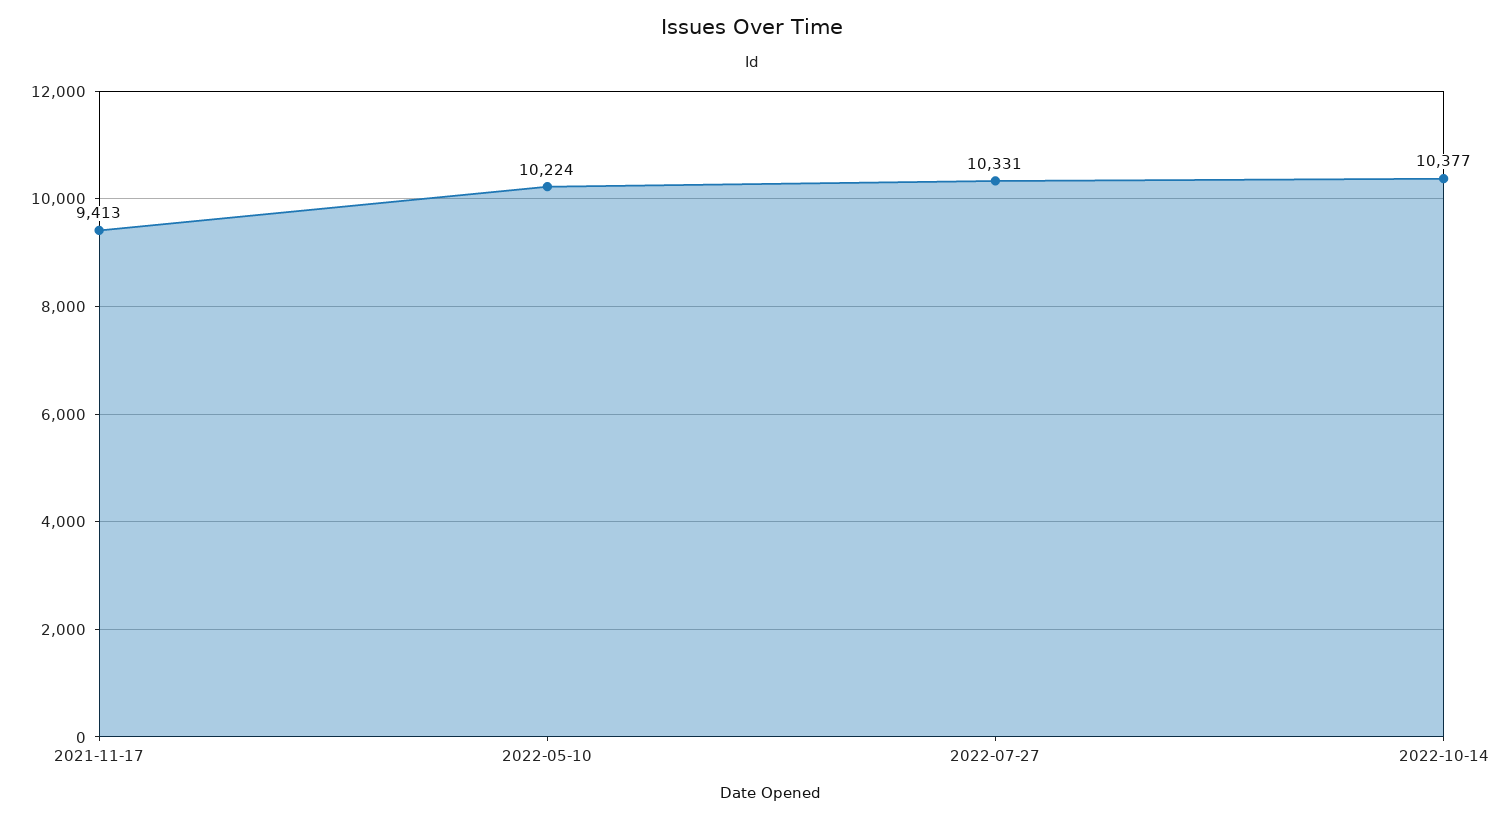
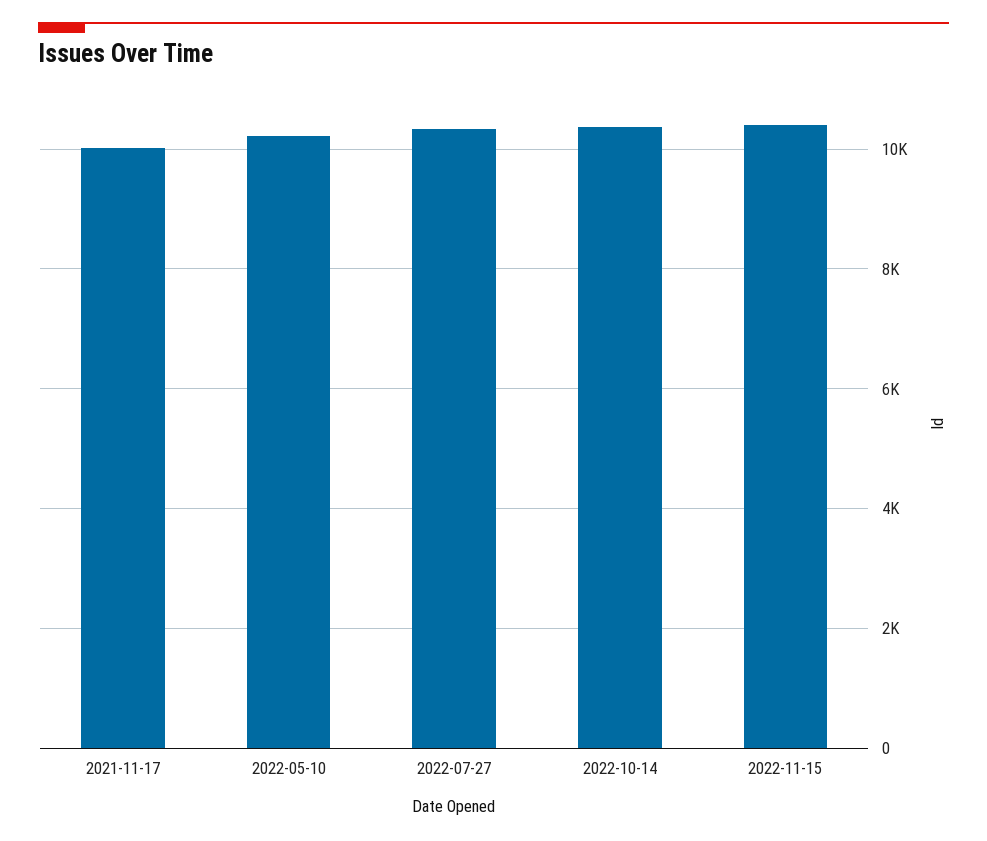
2021-11-17: 9413 -> 10000
2022-11-15: none -> 10400

